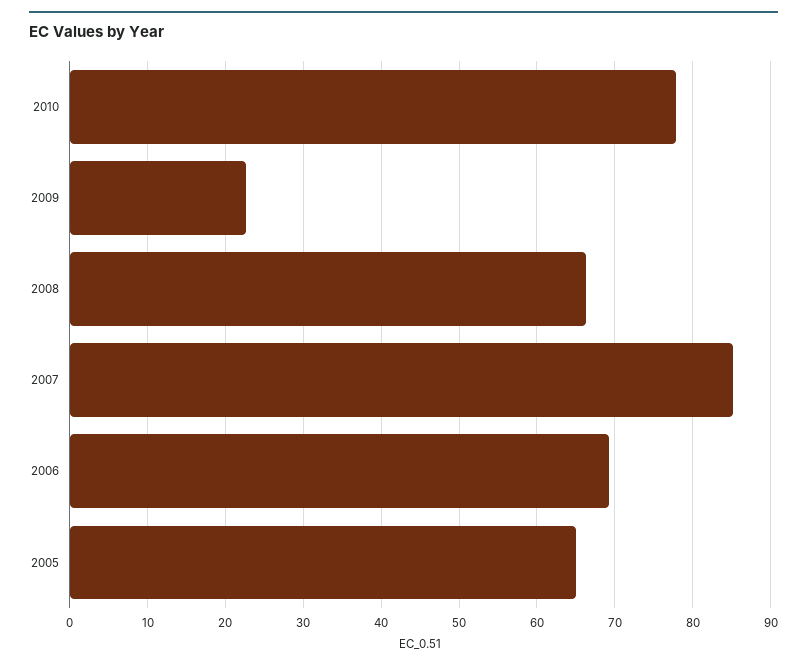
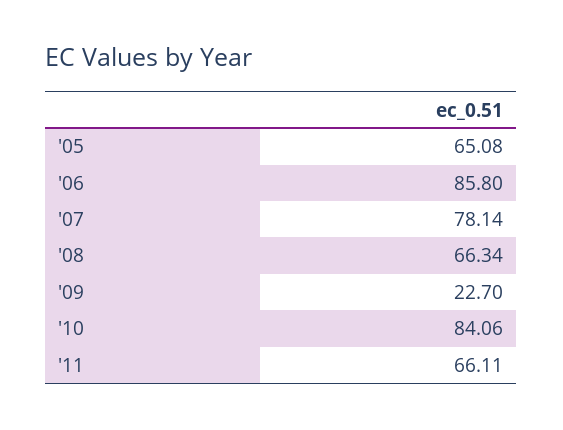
2010: 78 -> 84.06
2007: 85 -> 78.14
2006: 69 -> 85.8
'11: none -> 66.11

